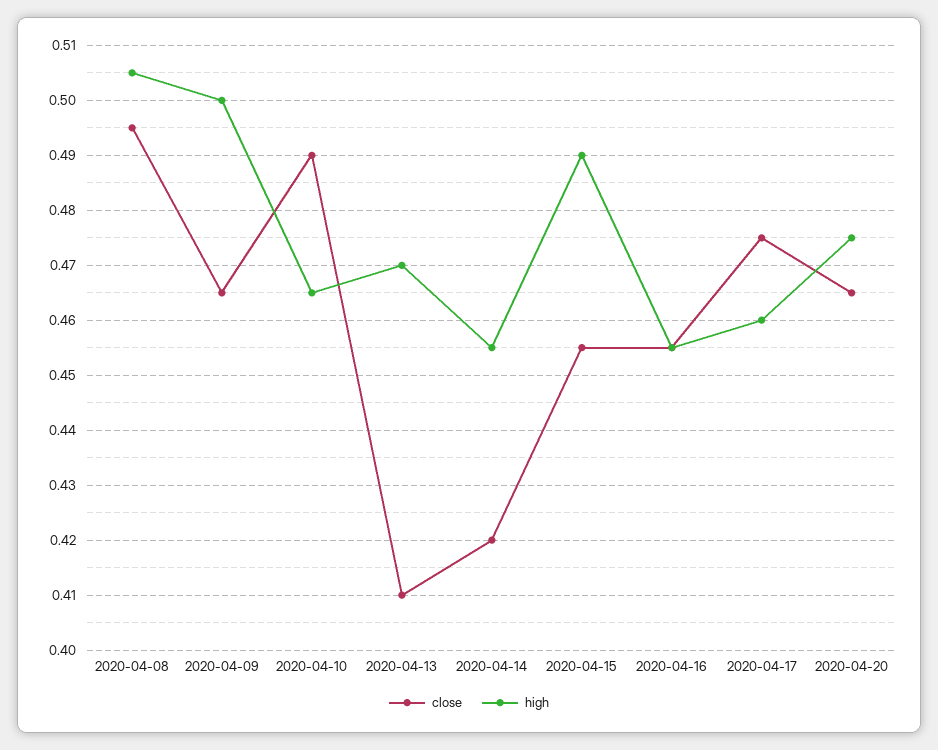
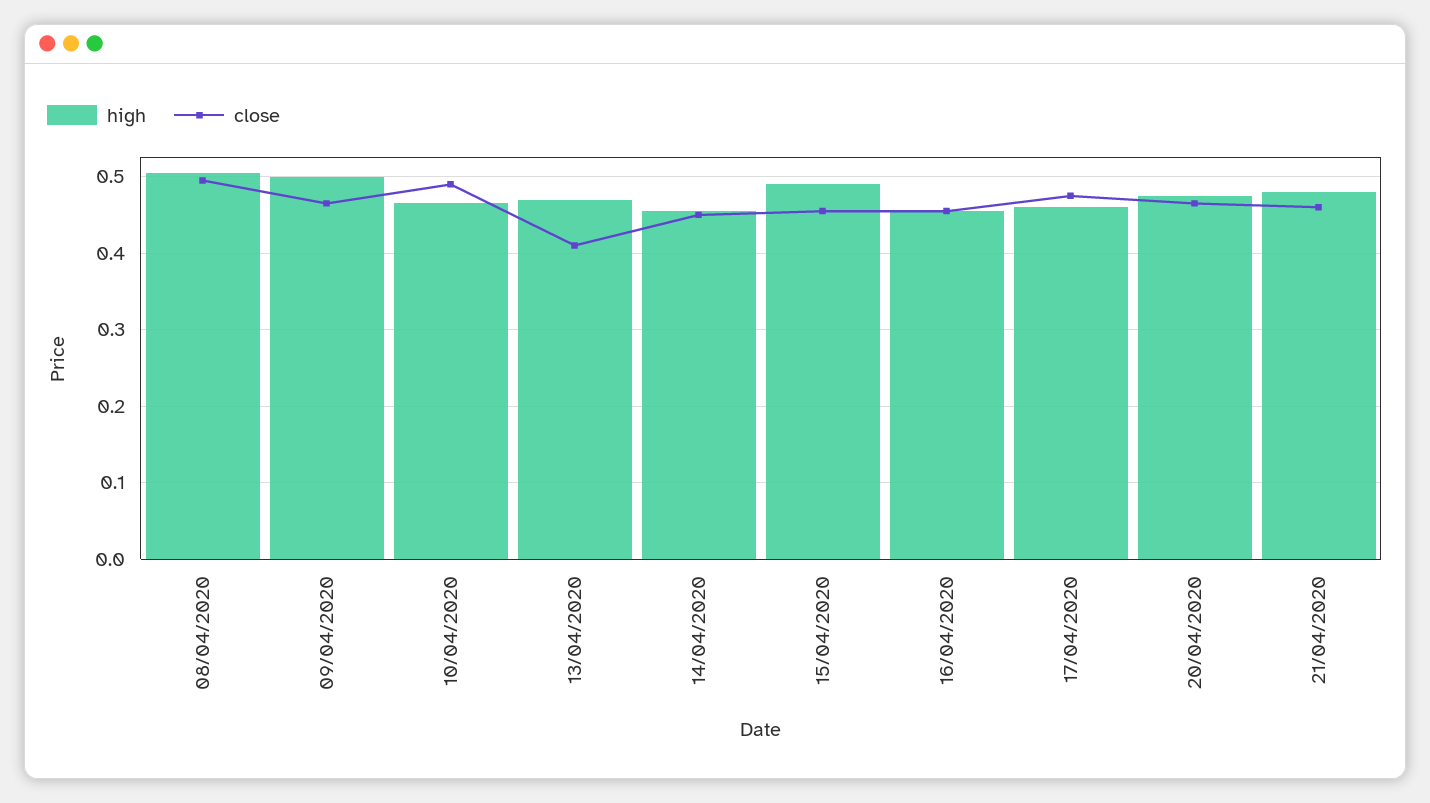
close, 2020-04-14: 0.42 -> 0.45
high, 21/04/2020: none -> 0.48
close, 21/04/2020: none -> 0.46

